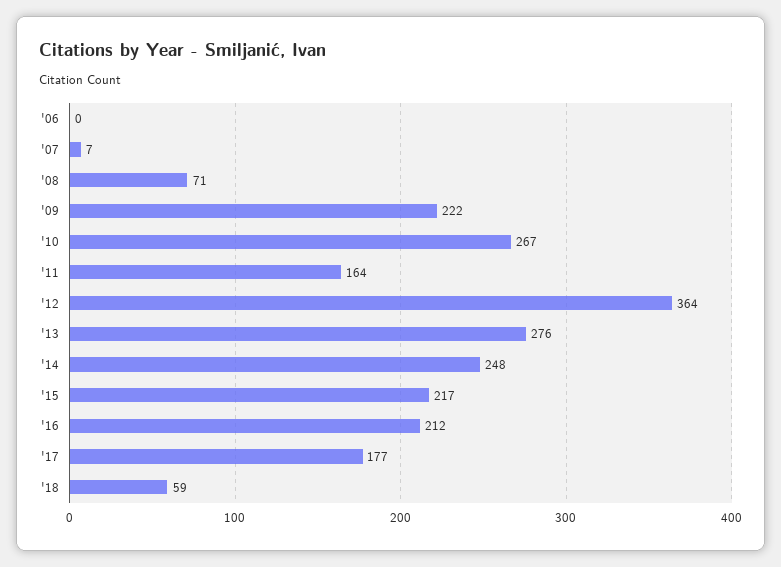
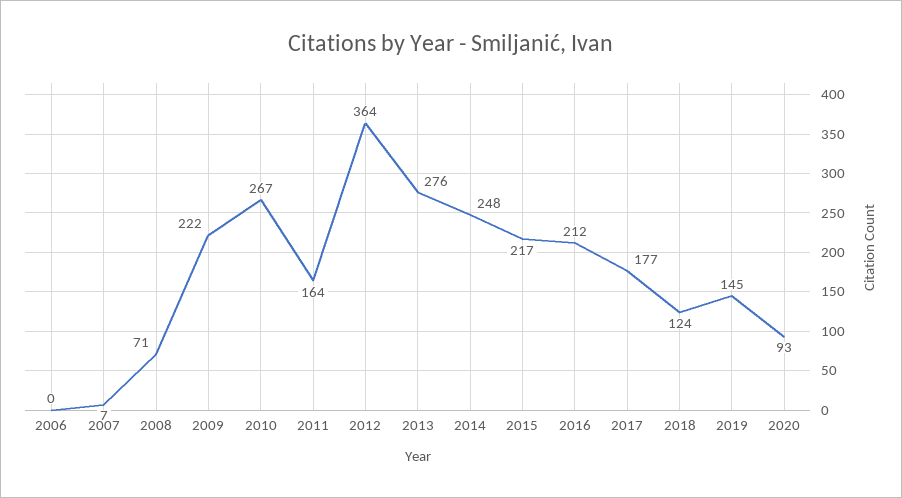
'18: 59 -> 124
2019: none -> 145
2020: none -> 93

